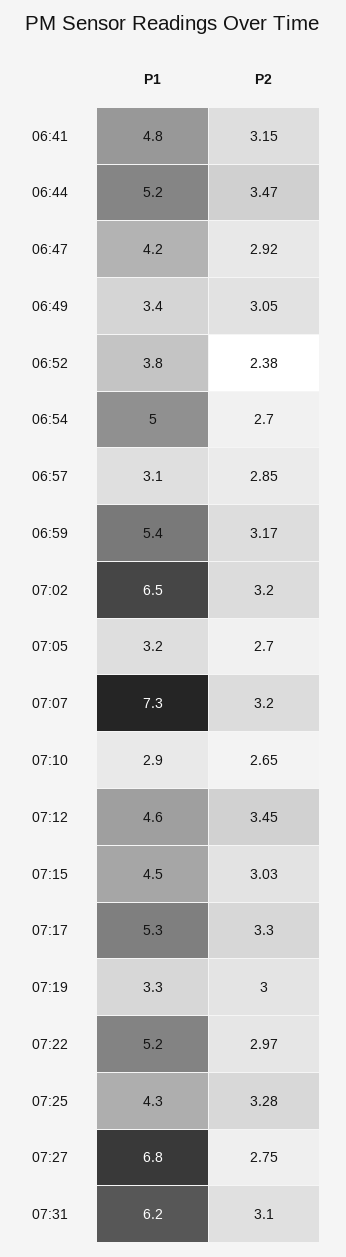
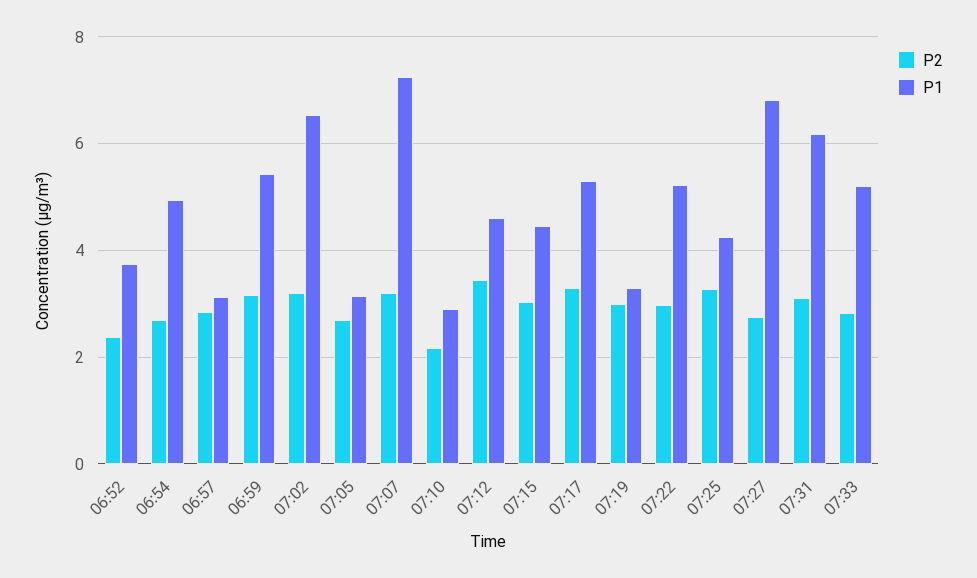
P1, 06:41: 4.8 -> none
P2, 06:41: 3.15 -> none
P1, 06:44: 5.2 -> none
P2, 06:44: 3.47 -> none
P1, 06:47: 4.2 -> none
P2, 06:47: 2.92 -> none
P1, 06:49: 3.4 -> none
P2, 06:49: 3.05 -> none
P2, 07:10: 2.65 -> 2.2
P2, 07:33: none -> 2.8
P1, 07:33: none -> 5.2

